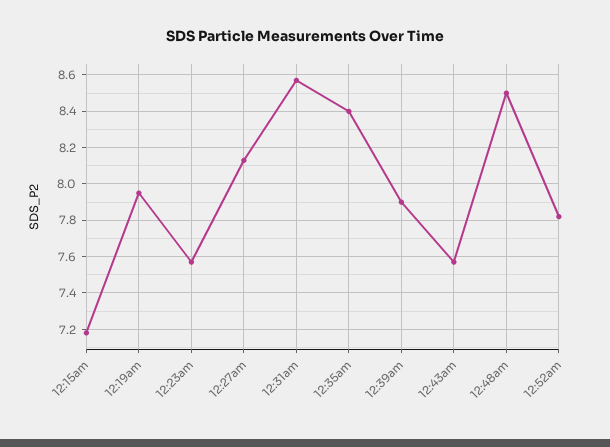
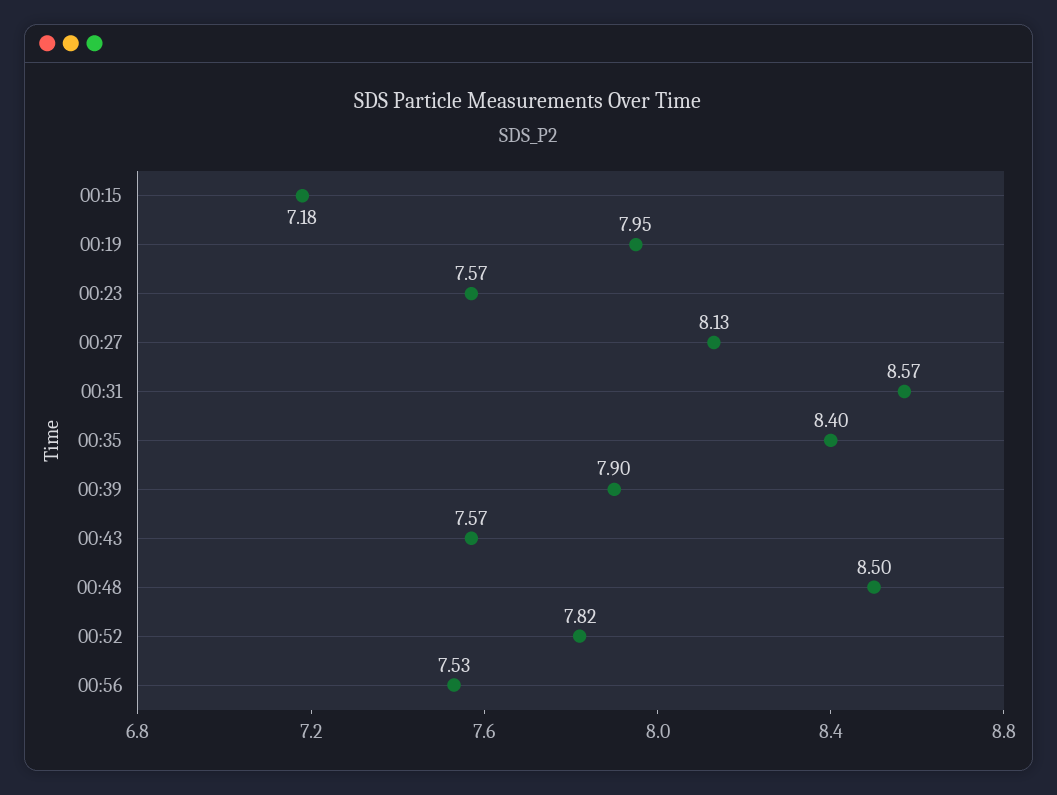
00:56: none -> 7.53

